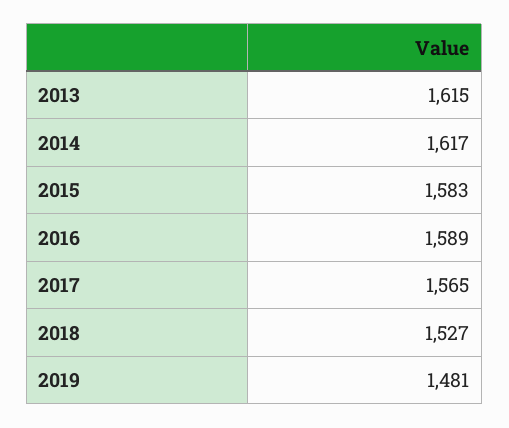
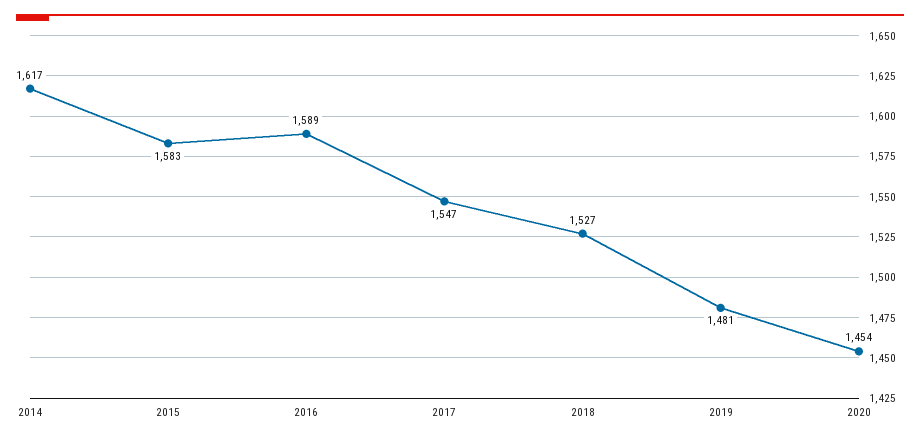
2013: 1615 -> none
2017: 1565 -> 1547
2020: none -> 1454

